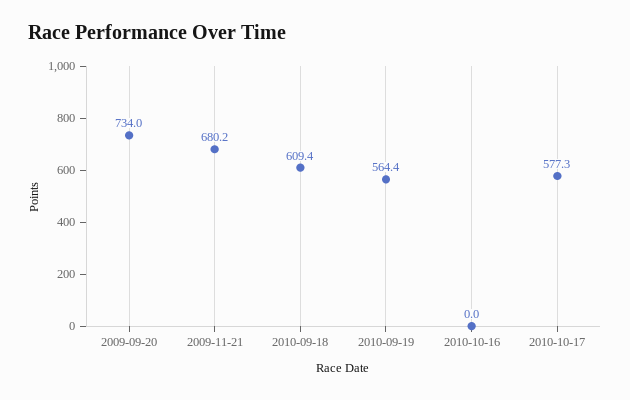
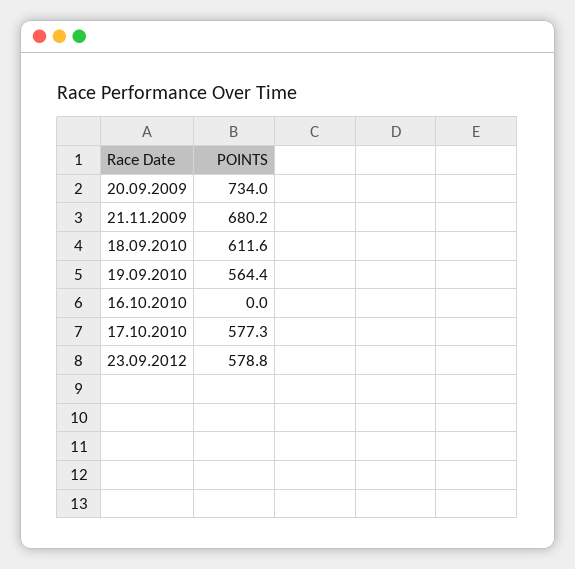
2010-09-18: 609.4 -> 611.6
23.09.2012: none -> 578.8

